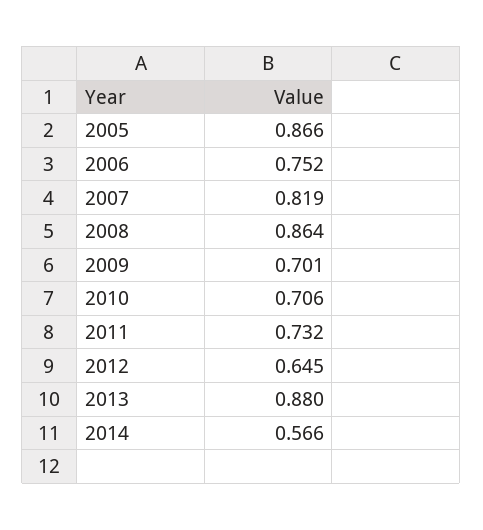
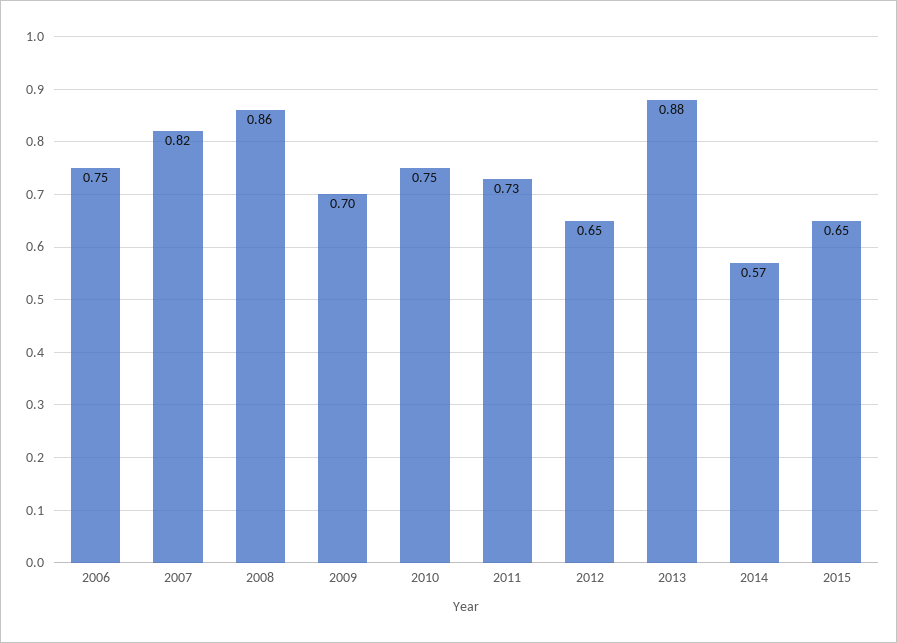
2005: 0.866 -> none
2010: 0.706 -> 0.75
2015: none -> 0.65

